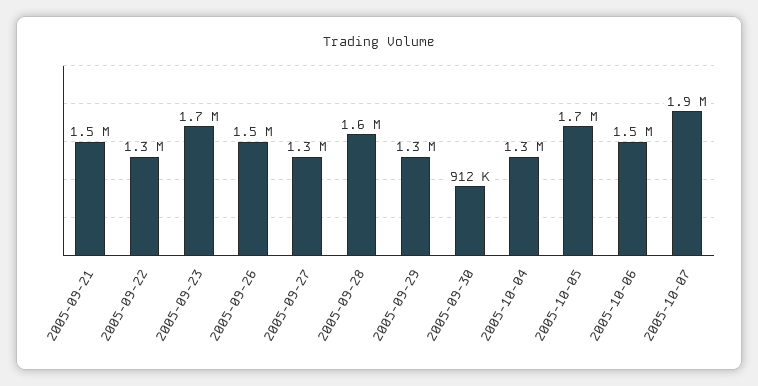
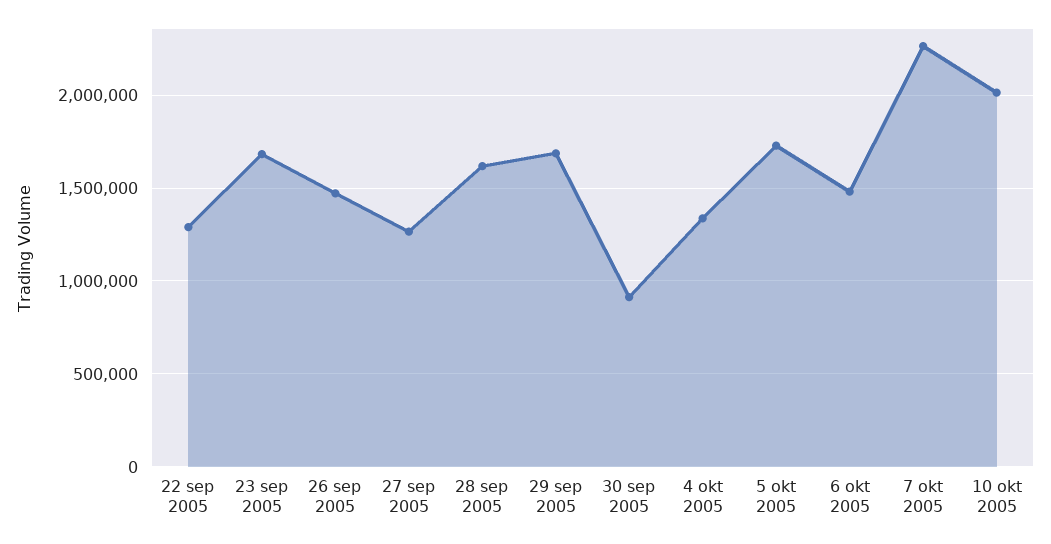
2005-09-21: 1500000 -> none
2005-09-29: 1300000 -> 1700000
2005-10-07: 1900000 -> 2250000
10 okt 2005: none -> 2000000

